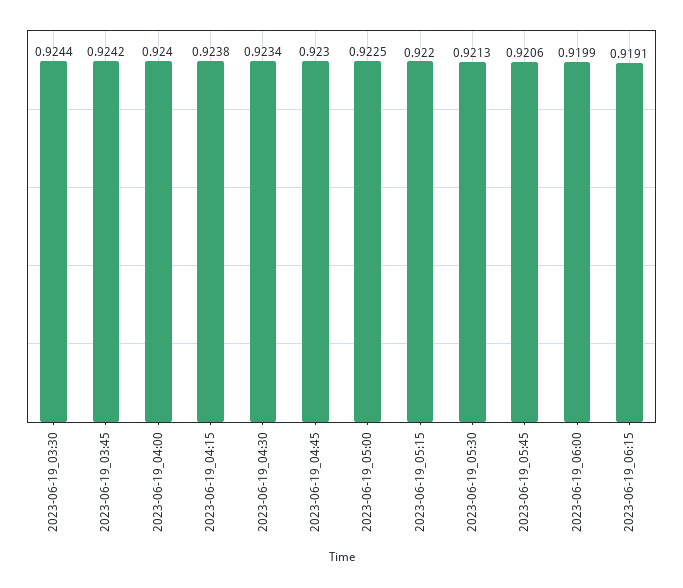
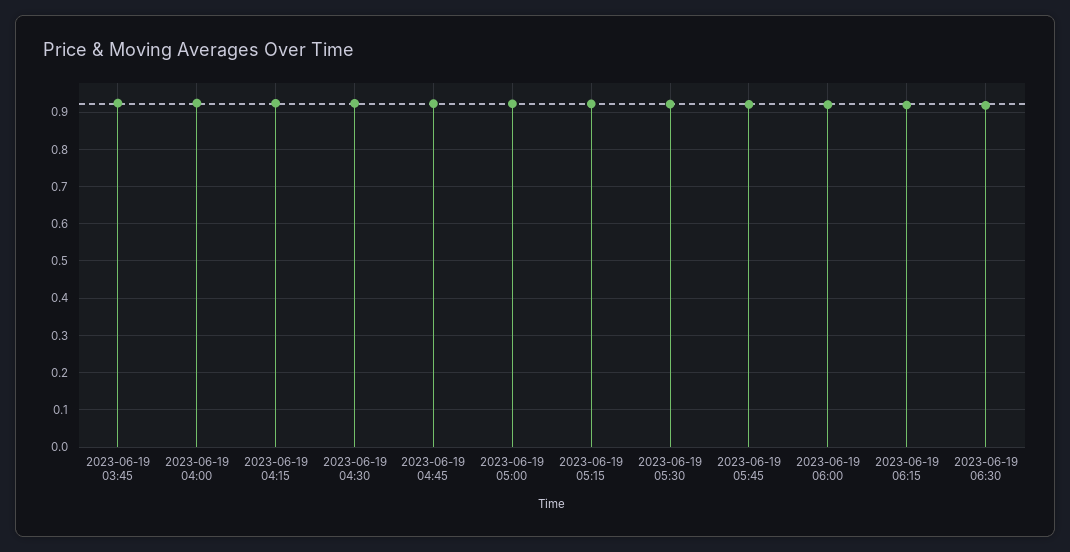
2023-06-19_03:30: 0.9244 -> none
2023-06-19 06:30: none -> 0.92

